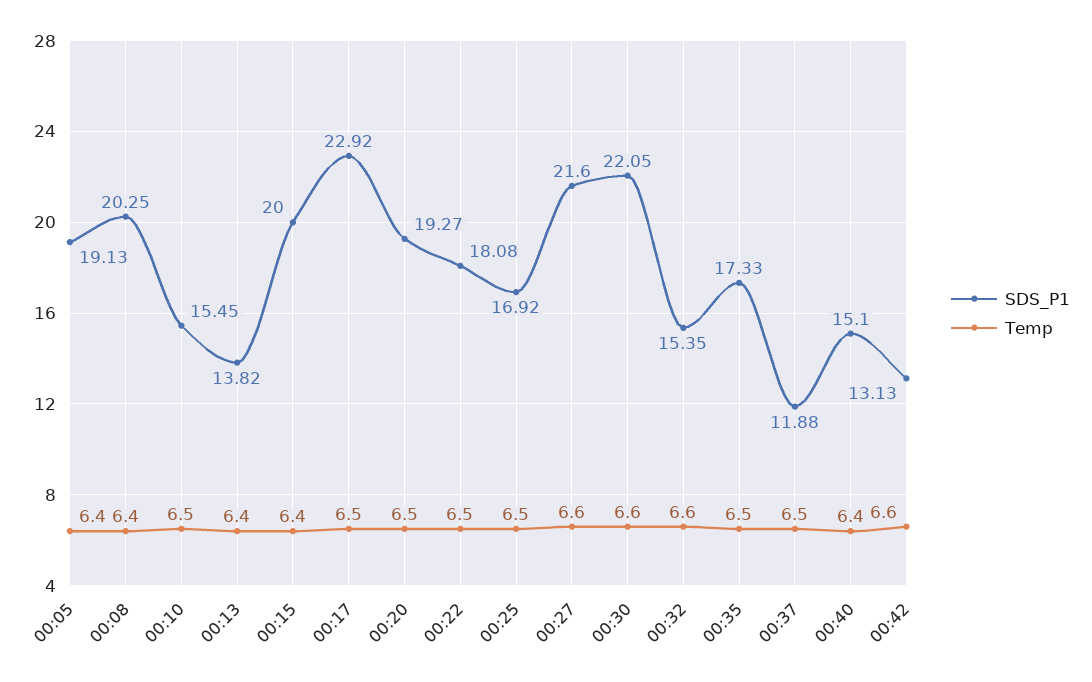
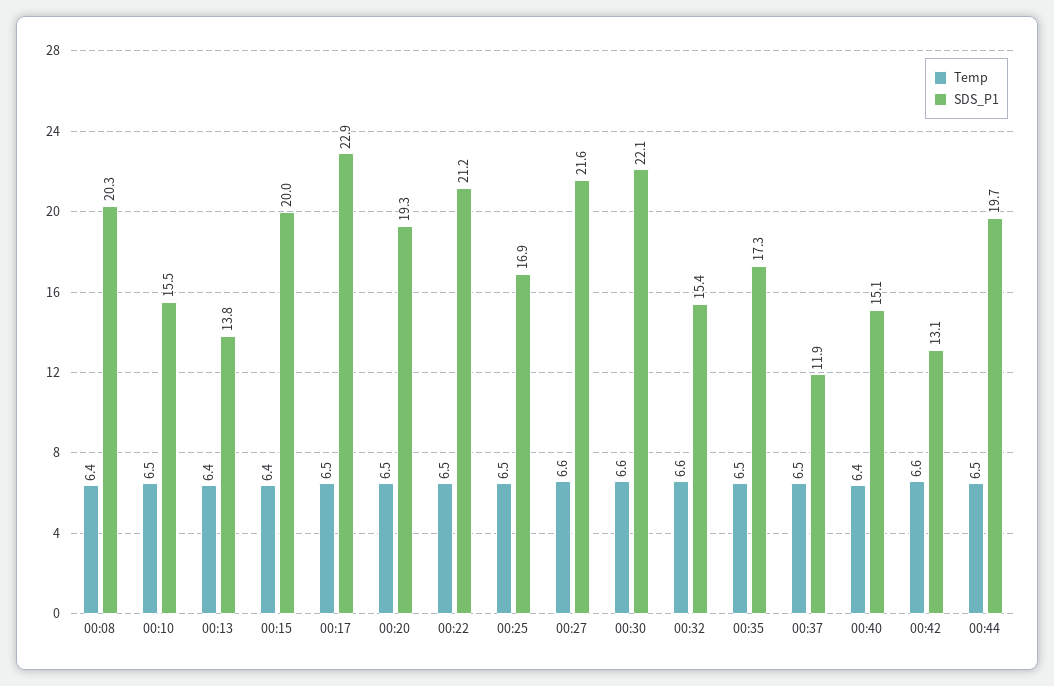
SDS_P1, 00:05: 19.13 -> none
Temp, 00:05: 6.4 -> none
SDS_P1, 00:22: 18.08 -> 21.2
Temp, 00:44: none -> 6.5
SDS_P1, 00:44: none -> 19.7

